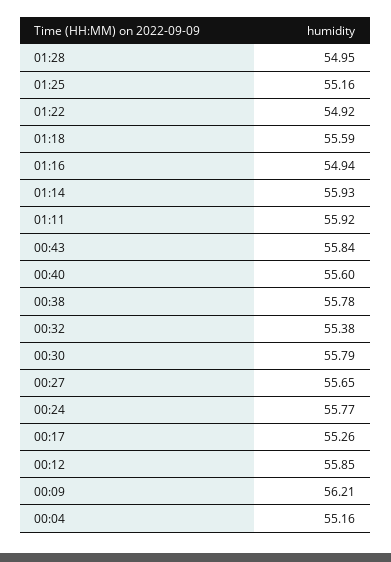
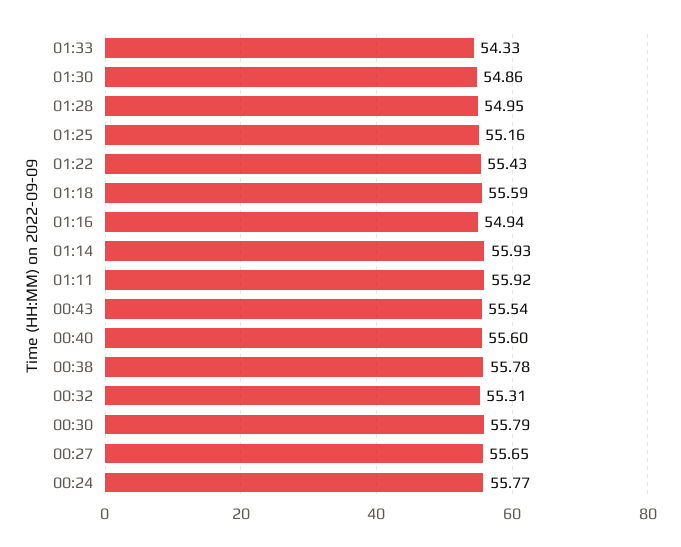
01:22: 54.92 -> 55.43
00:43: 55.84 -> 55.54
00:32: 55.38 -> 55.31
00:17: 55.26 -> none
00:12: 55.85 -> none
00:09: 56.21 -> none
00:04: 55.16 -> none
01:33: none -> 54.33
01:30: none -> 54.86

